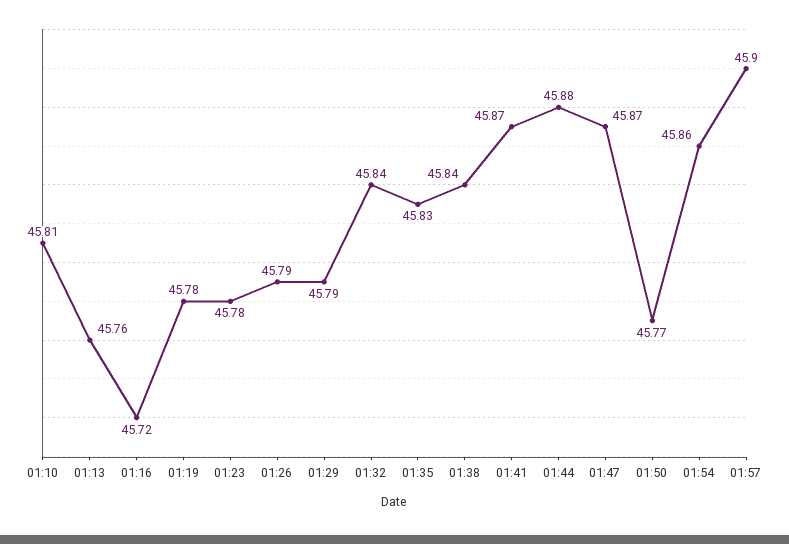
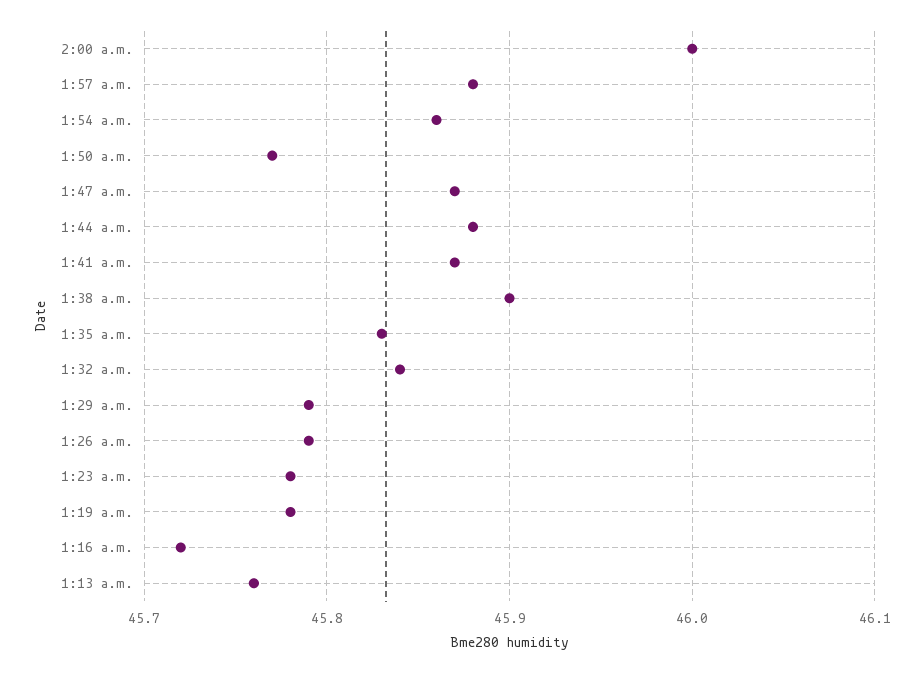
01:10: 45.81 -> none
01:38: 45.84 -> 45.9
01:57: 45.9 -> 45.88
2:00 a.m.: none -> 46

